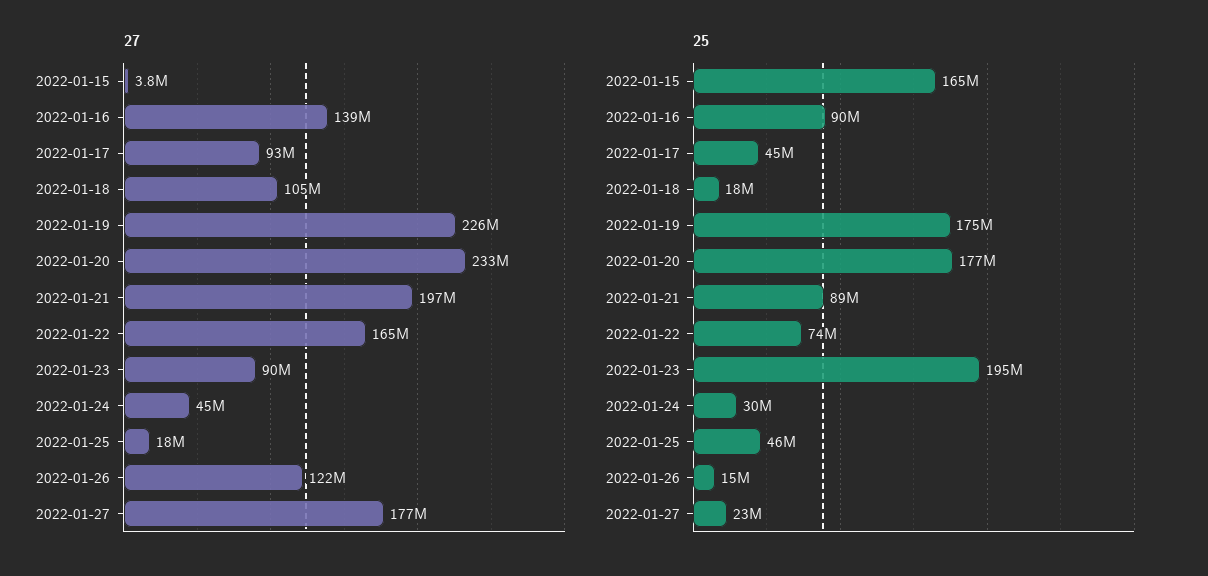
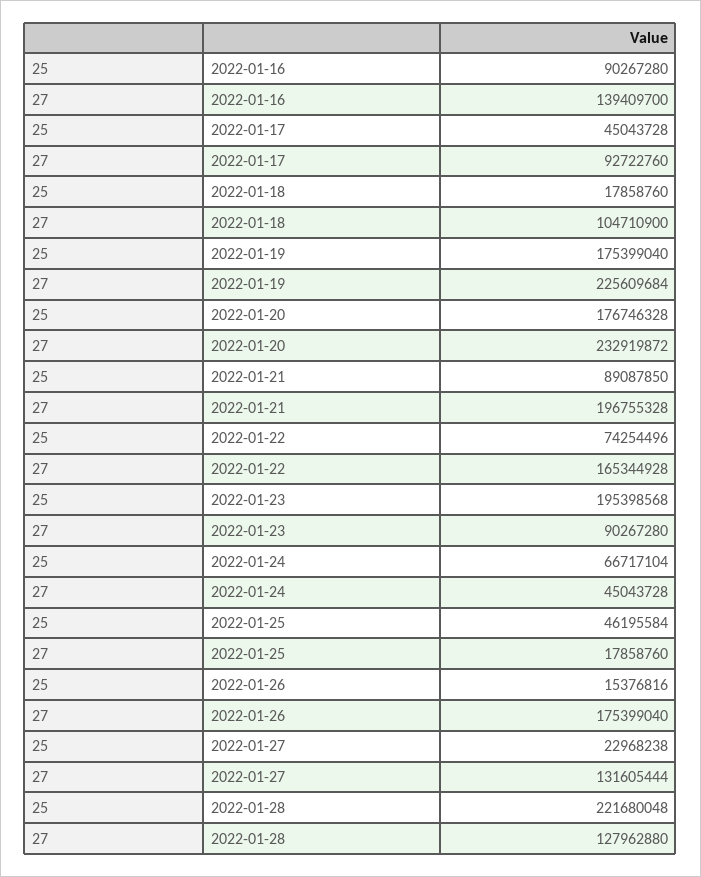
27, 2022-01-15: 3800000 -> none
27, 2022-01-26: 122000000 -> 175399040
27, 2022-01-27: 177000000 -> 131605444
25, 2022-01-15: 165000000 -> none
25, 2022-01-24: 30000000 -> 66717104
25, 2022-01-28: none -> 221680048
27, 2022-01-28: none -> 127962880

